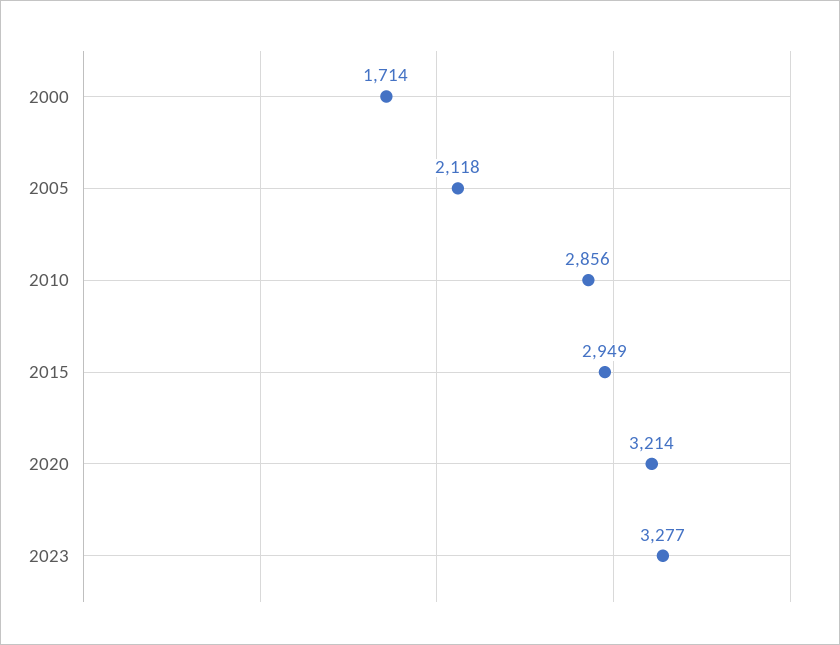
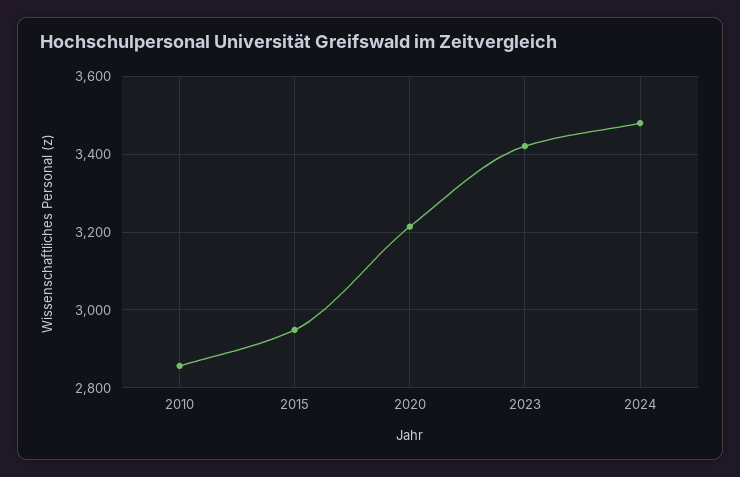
2000: 1714 -> none
2005: 2118 -> none
2023: 3277 -> 3420
2024: none -> 3480

